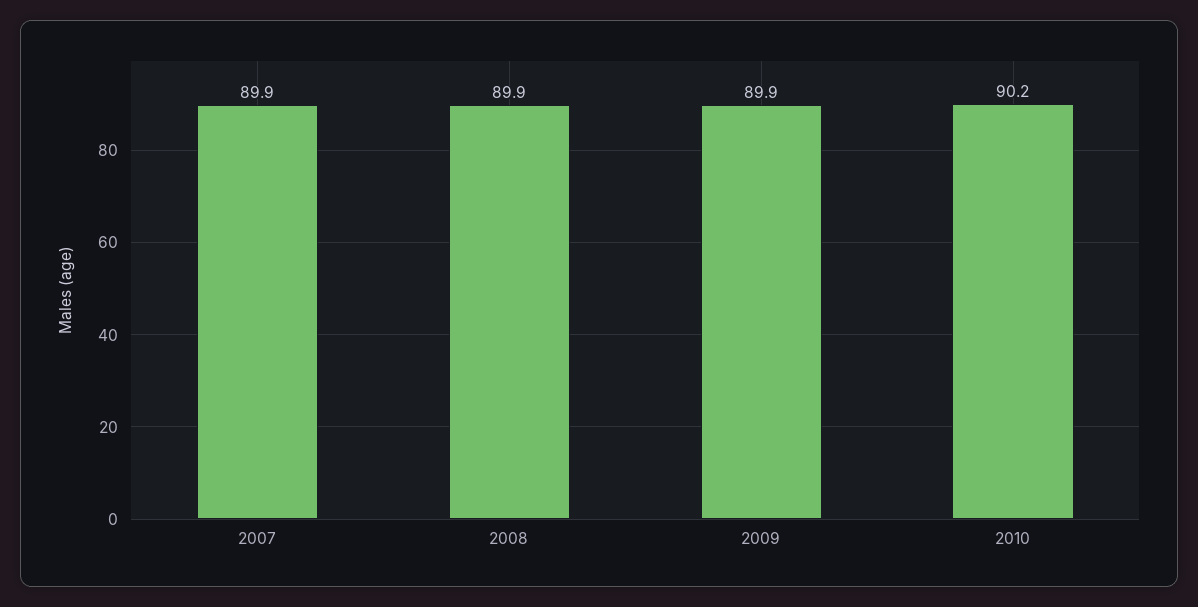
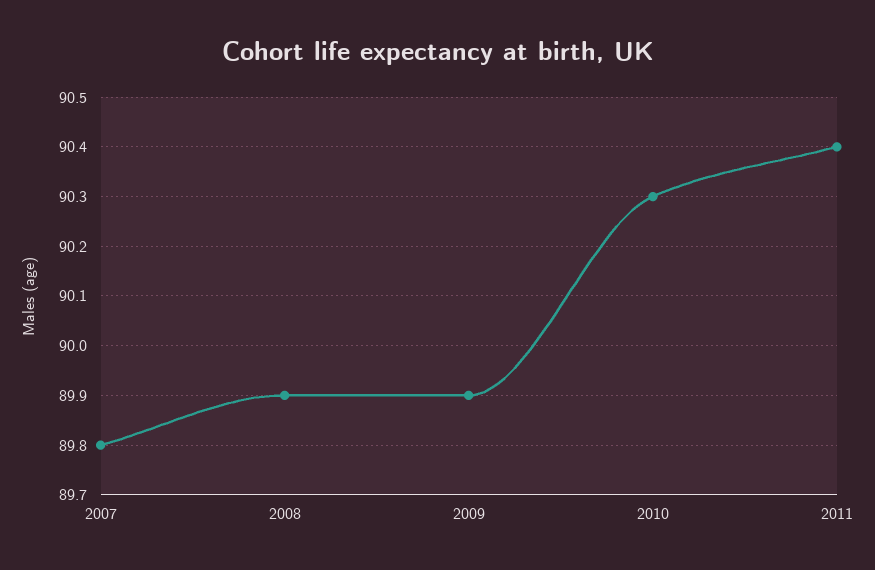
2007: 89.9 -> 89.8
2010: 90.2 -> 90.3
2011: none -> 90.4

